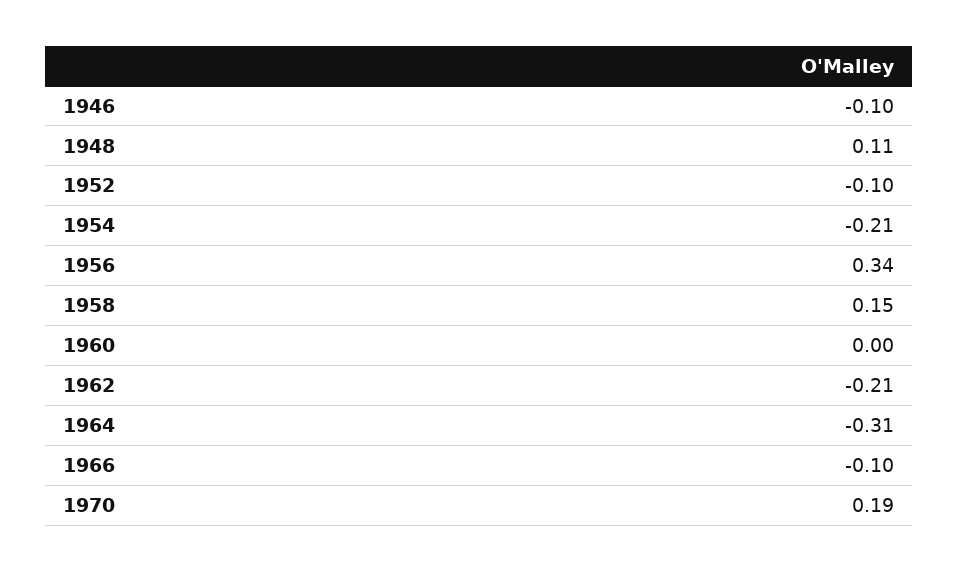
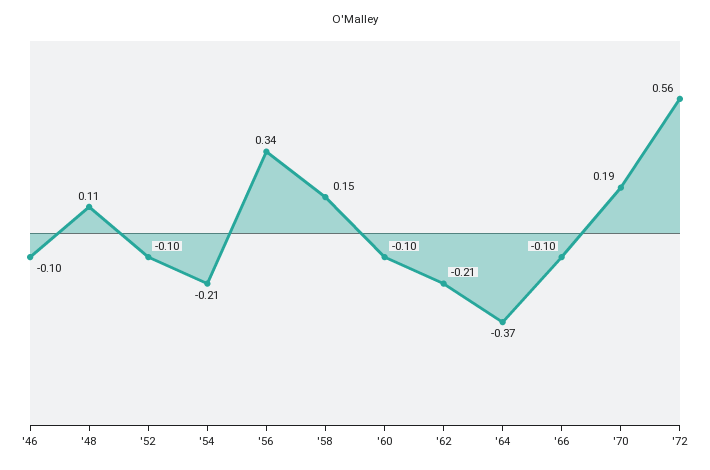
1960: 0 -> -0.1
1964: -0.31 -> -0.37
'72: none -> 0.56

